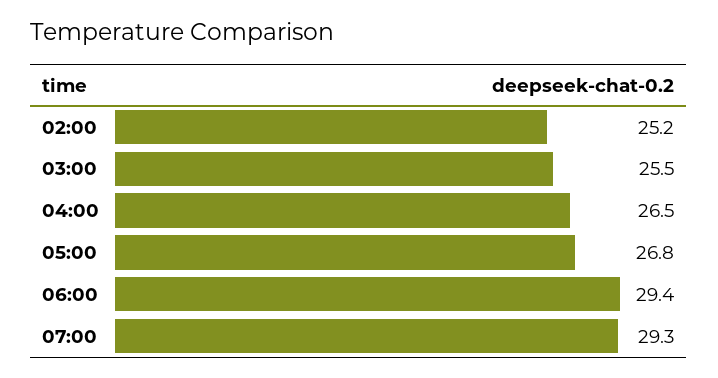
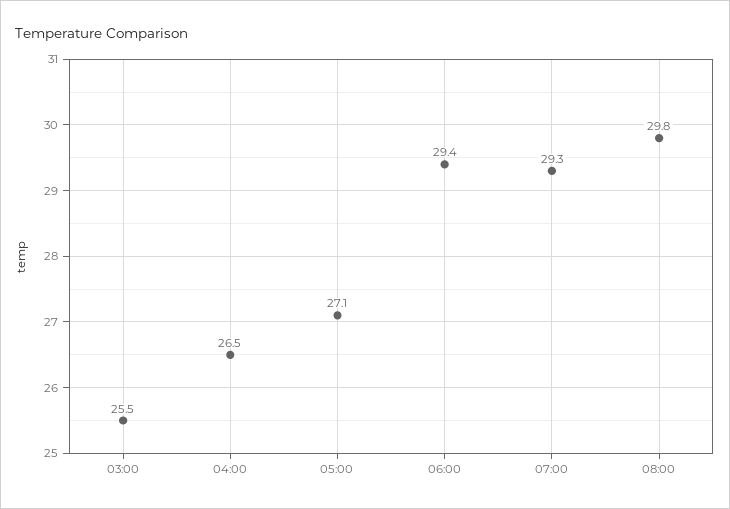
02:00: 25.2 -> none
05:00: 26.8 -> 27.1
08:00: none -> 29.8

